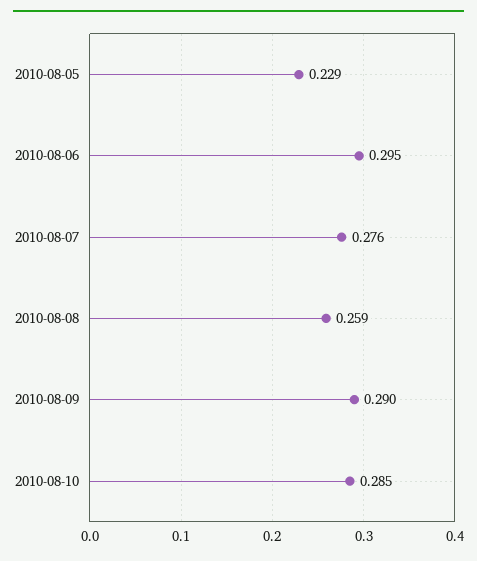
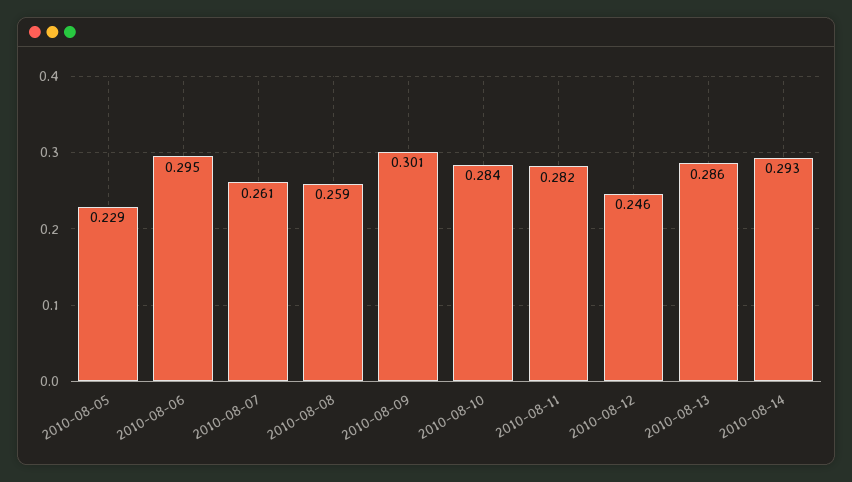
2010-08-07: 0.276 -> 0.261
2010-08-09: 0.29 -> 0.301
2010-08-10: 0.285 -> 0.284
2010-08-11: none -> 0.282
2010-08-12: none -> 0.246
2010-08-13: none -> 0.286
2010-08-14: none -> 0.293

